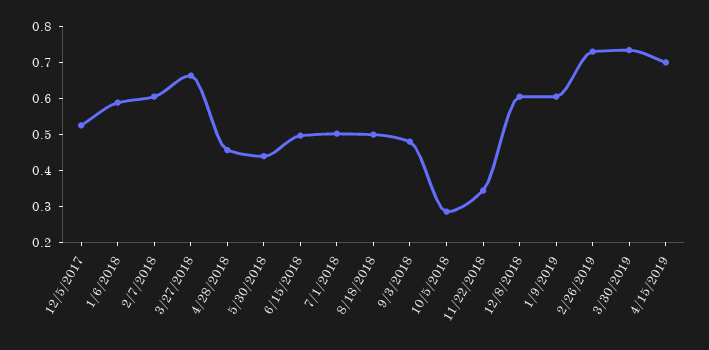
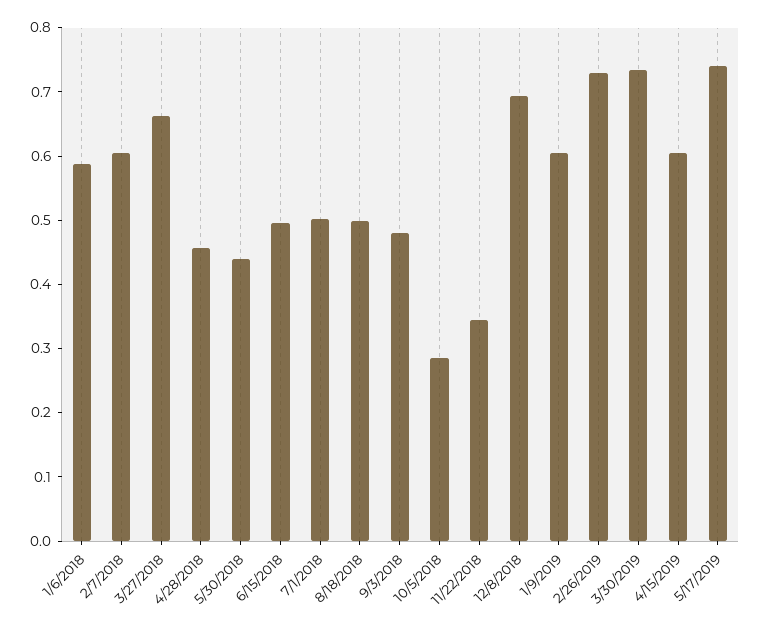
12/5/2017: 0.525 -> none
12/8/2018: 0.6 -> 0.7
4/15/2019: 0.7 -> 0.6
5/17/2019: none -> 0.74

